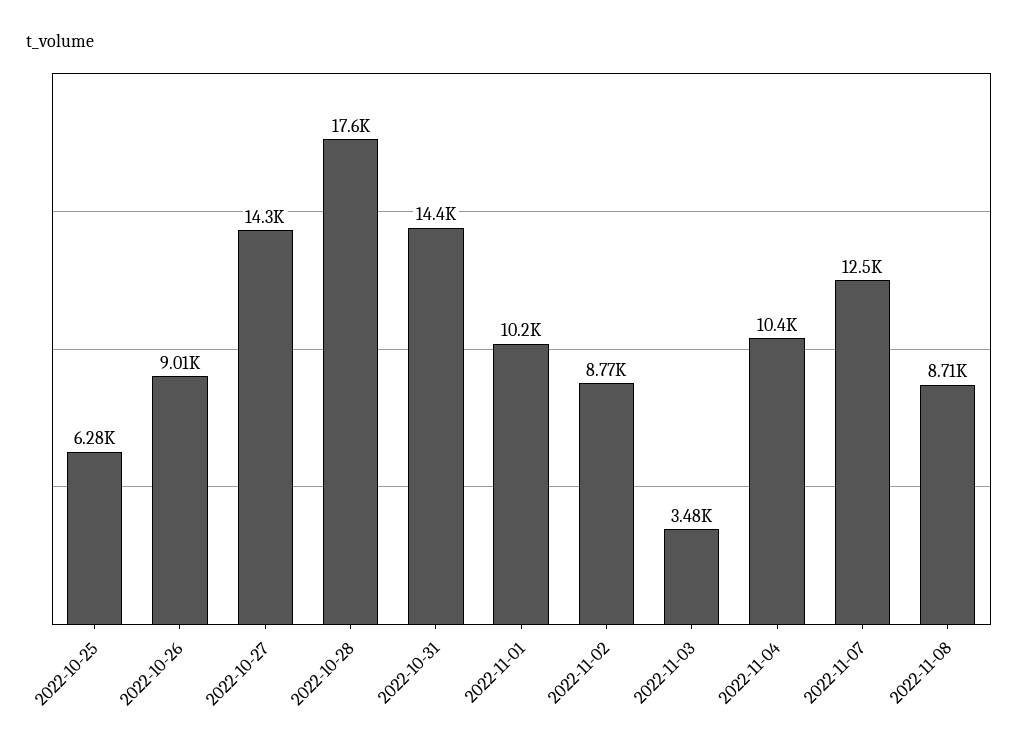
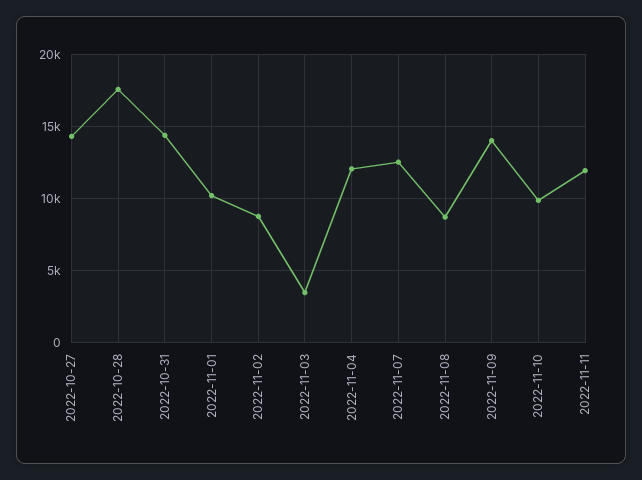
2022-10-25: 6280 -> none
2022-10-26: 9010 -> none
2022-11-04: 10400 -> 12000
2022-11-09: none -> 14000
2022-11-10: none -> 10000
2022-11-11: none -> 12000

